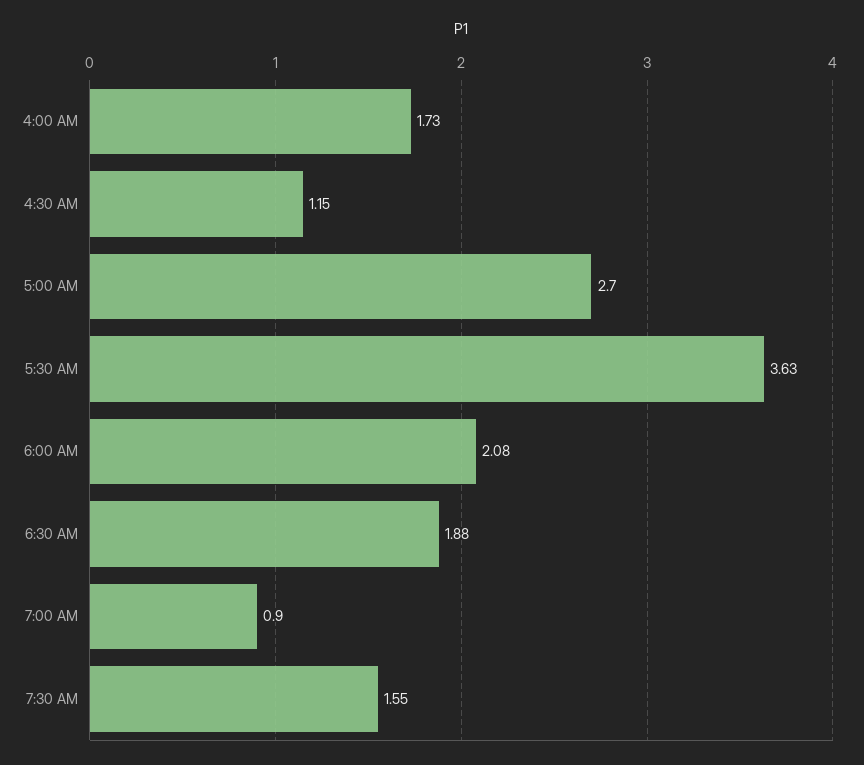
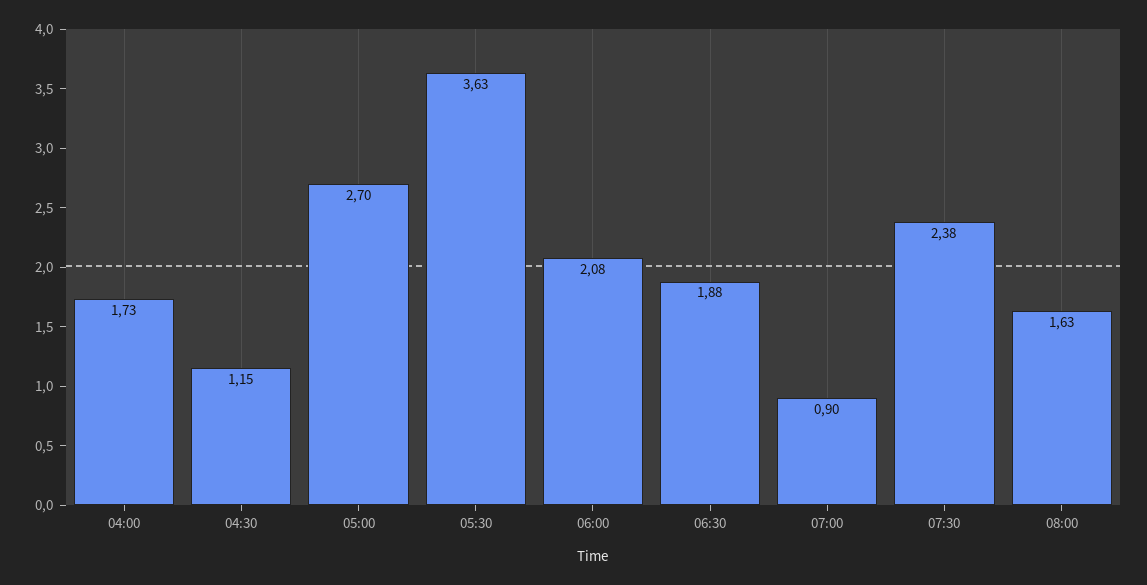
7:30 AM: 1.55 -> 2.38
08:00: none -> 1.63

